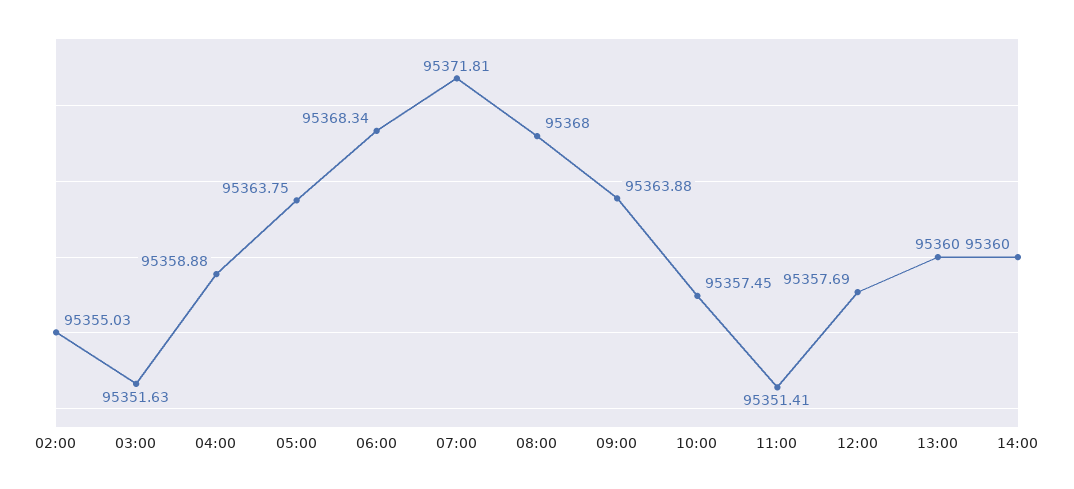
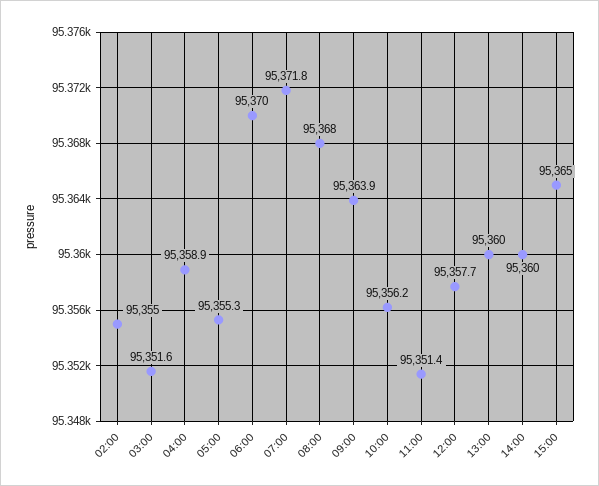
05:00: 95363.75 -> 95355.3
06:00: 95368.34 -> 95370
10:00: 95357.45 -> 95356.2
15:00: none -> 95365

